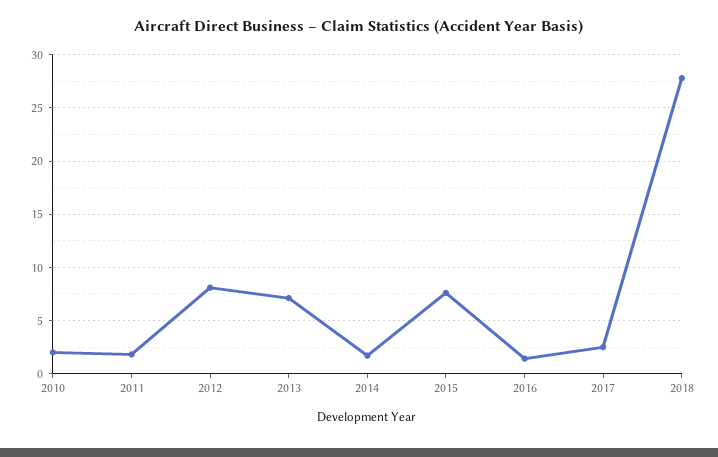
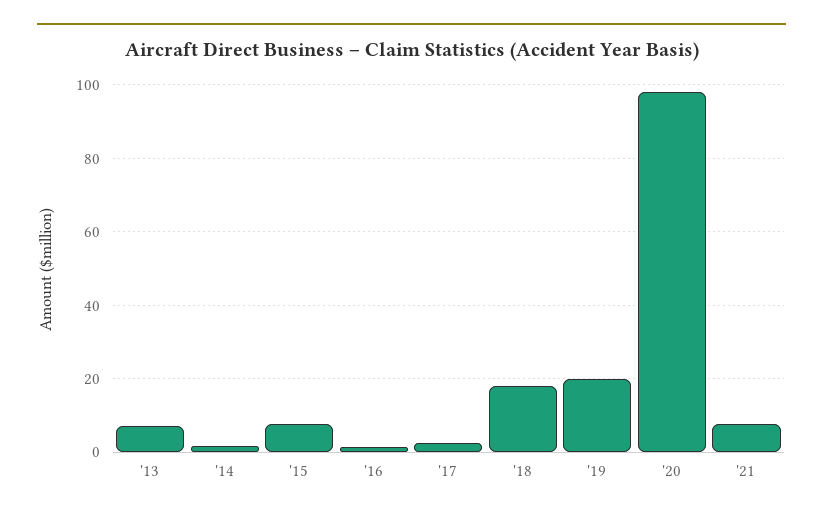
2010: 2 -> none
2011: 2 -> none
2012: 8 -> none
2018: 28 -> 18
'19: none -> 20
'20: none -> 98
'21: none -> 8

